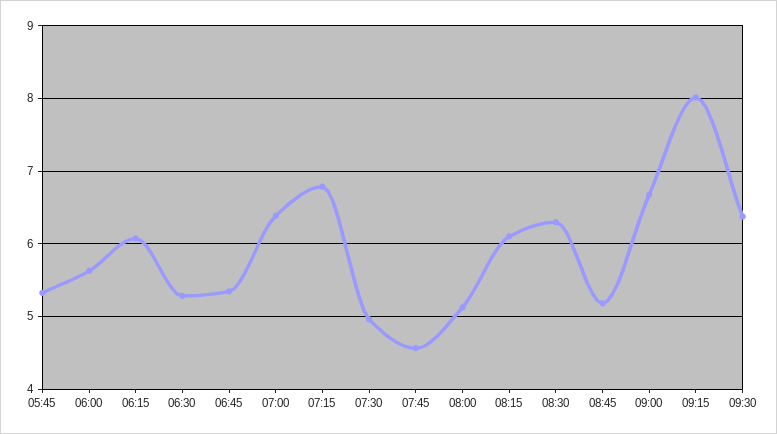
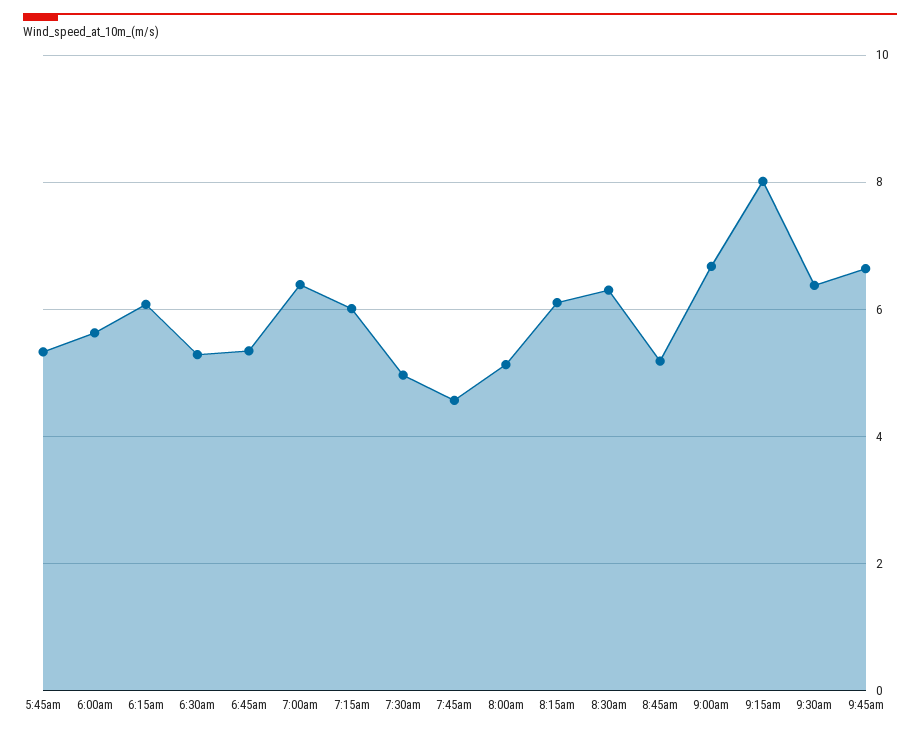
07:15: 6.8 -> 6
9:45am: none -> 6.6

